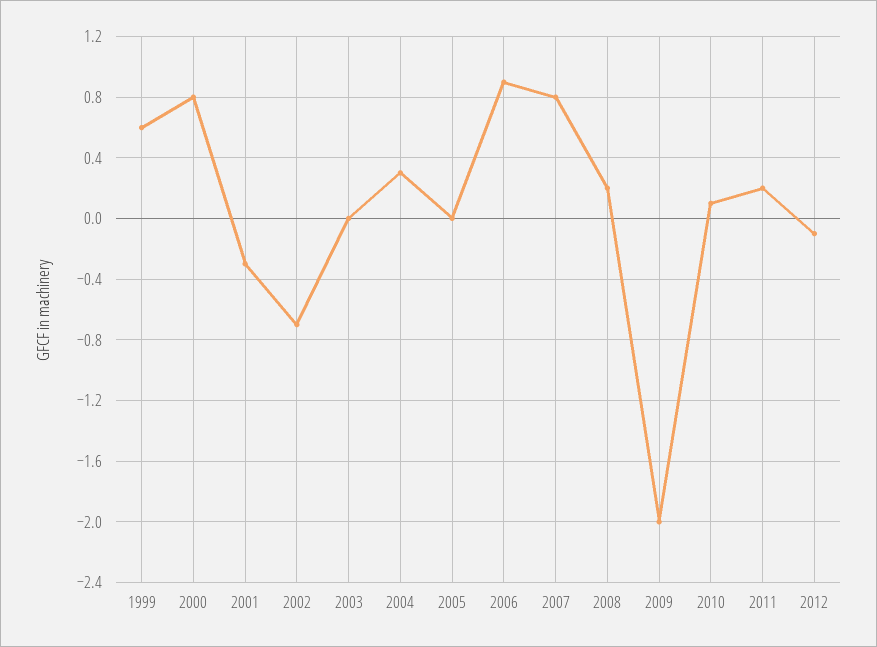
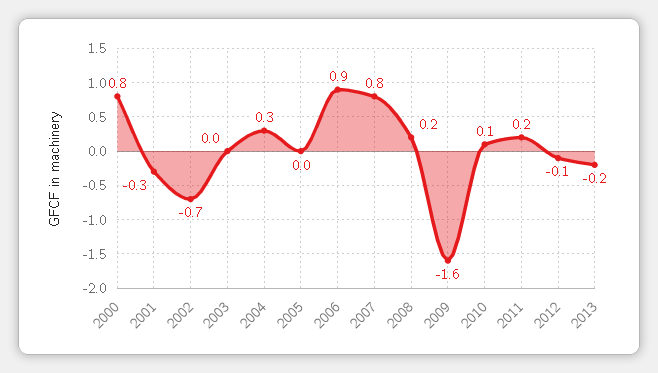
1999: 0.6 -> none
2009: -2 -> -1.6
2013: none -> -0.2

